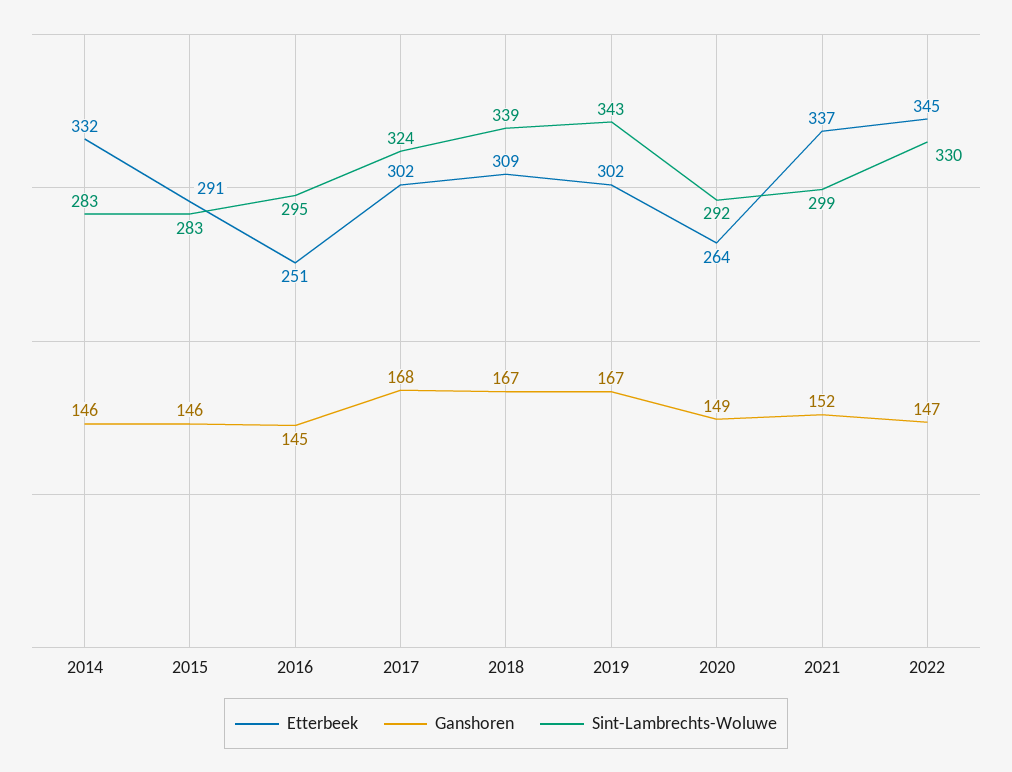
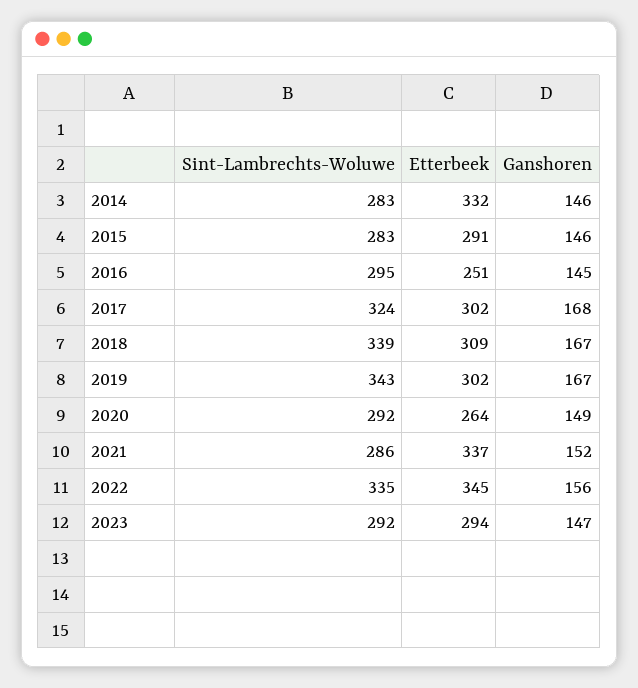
Sint-Lambrechts-Woluwe, 2021: 299 -> 286
Ganshoren, 2022: 147 -> 156
Sint-Lambrechts-Woluwe, 2022: 330 -> 335
Sint-Lambrechts-Woluwe, 2023: none -> 292
Etterbeek, 2023: none -> 294
Ganshoren, 2023: none -> 147

